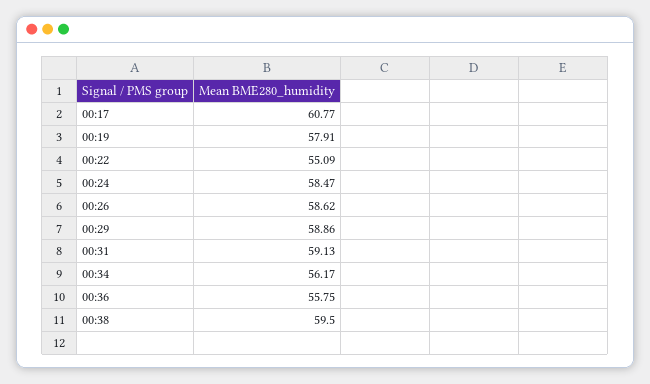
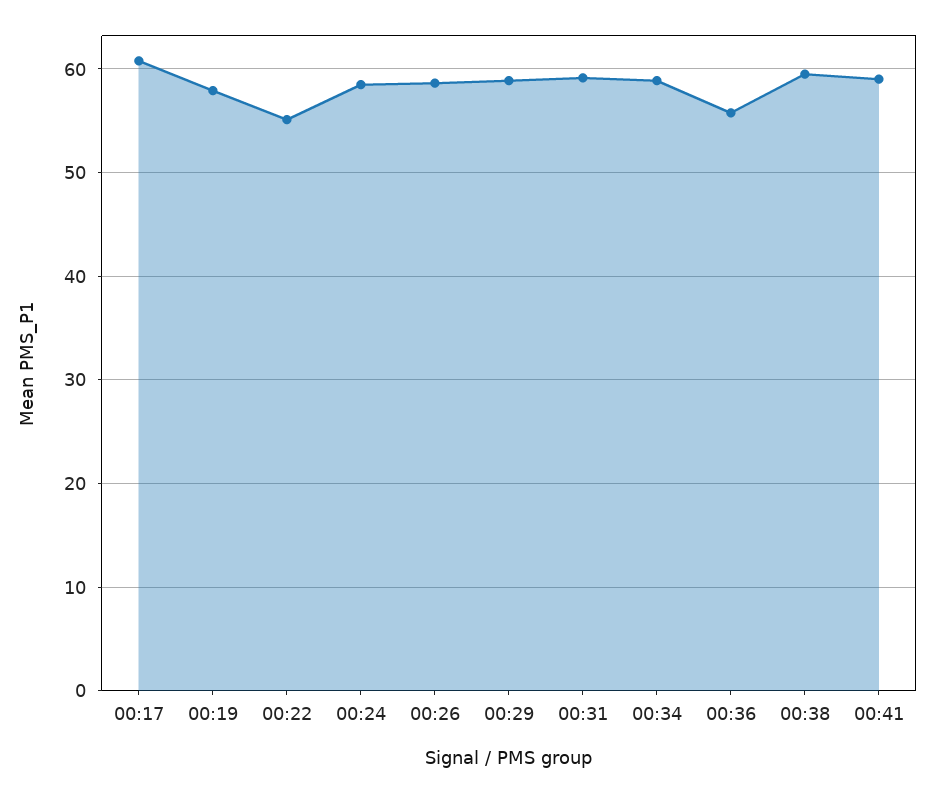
00:34: 56.17 -> 59
00:41: none -> 59

